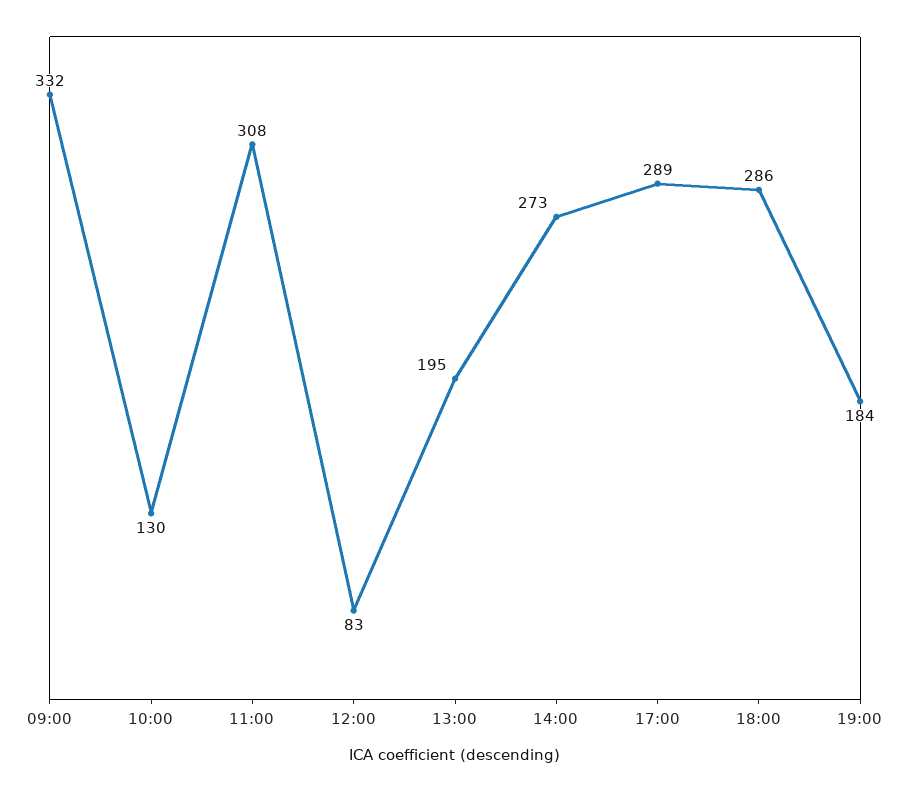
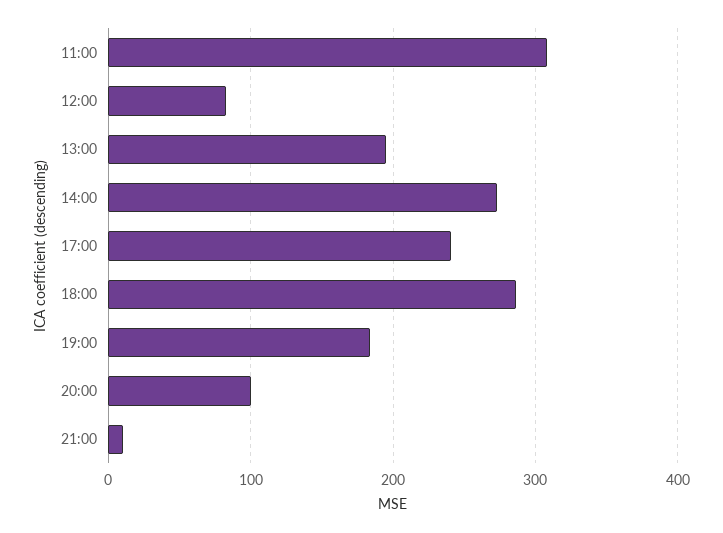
09:00: 332 -> none
10:00: 130 -> none
17:00: 289 -> 240
20:00: none -> 100
21:00: none -> 10

